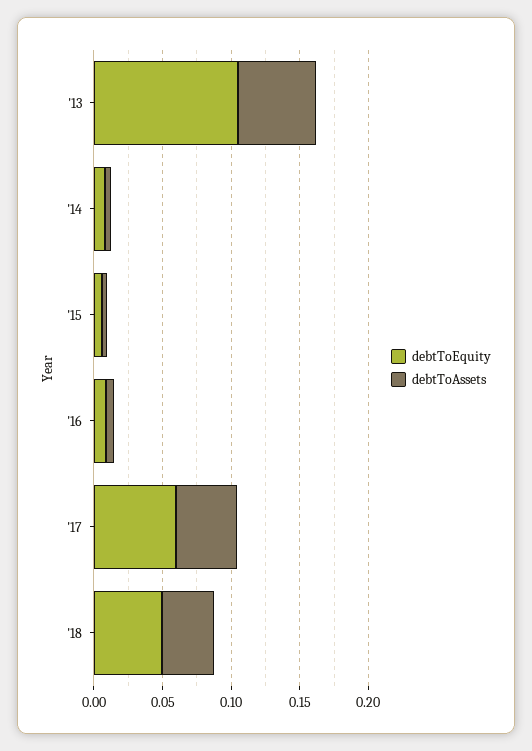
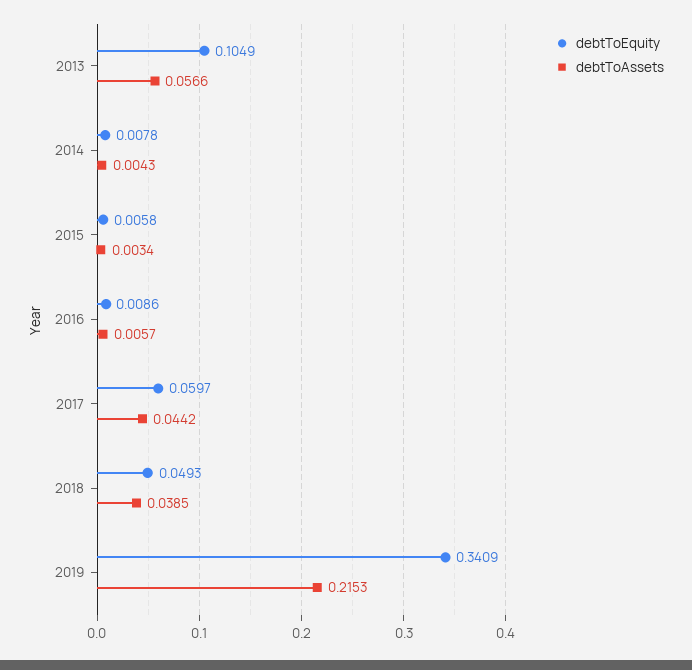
debtToEquity, 2019: none -> 0.3409
debtToAssets, 2019: none -> 0.2153

